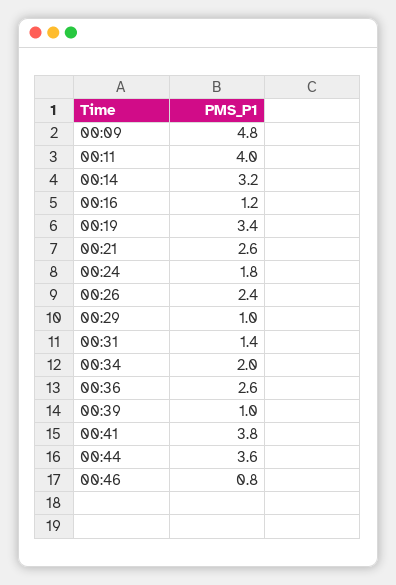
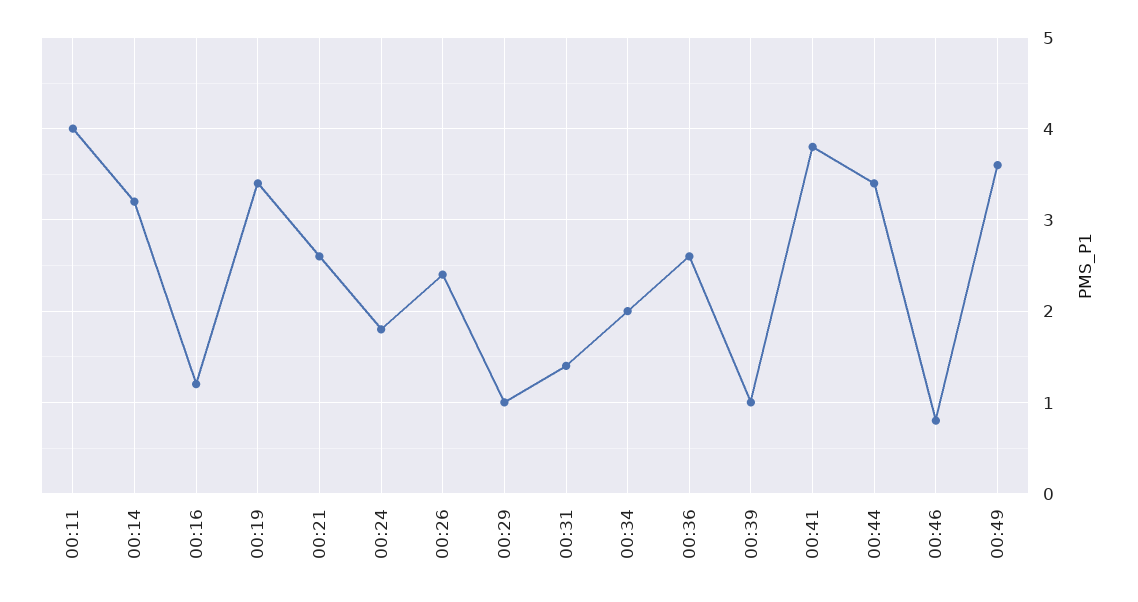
00:09: 4.8 -> none
00:44: 3.6 -> 3.4
00:49: none -> 3.6

